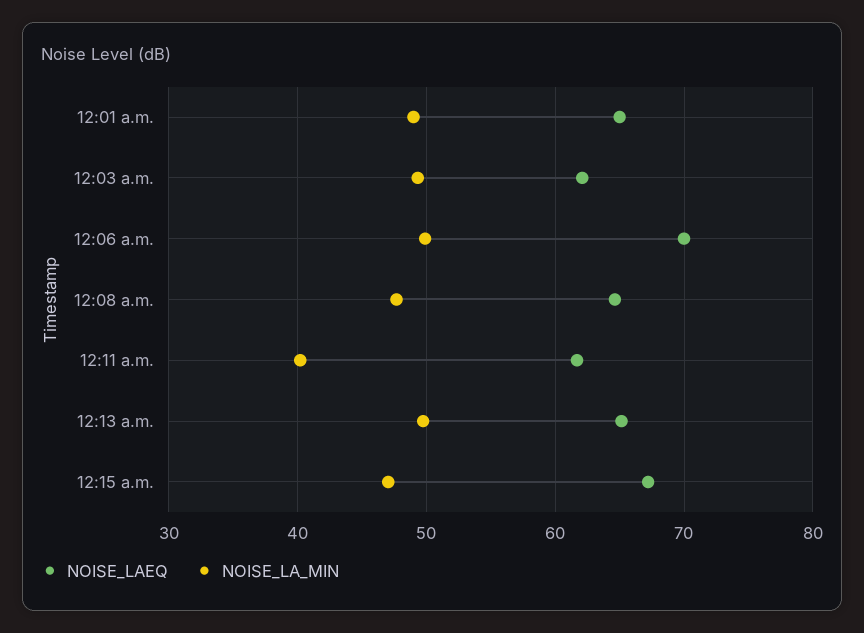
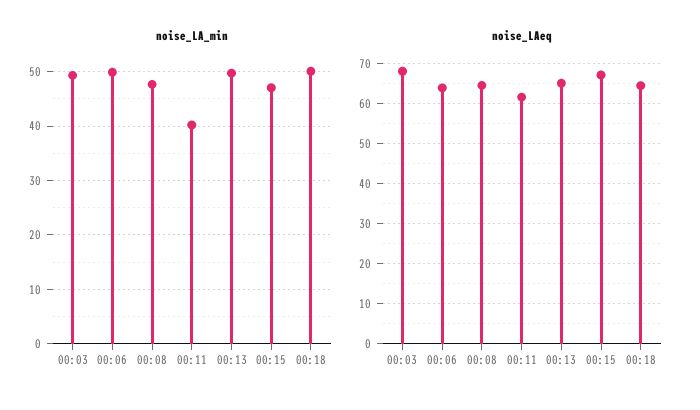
NOISE_LAEQ, 12:01 a.m.: 65 -> none
NOISE_LA_MIN, 12:01 a.m.: 49 -> none
NOISE_LAEQ, 12:03 a.m.: 62 -> 68
NOISE_LAEQ, 12:06 a.m.: 70 -> 64
NOISE_LA_MIN, 00:18: none -> 50
NOISE_LAEQ, 00:18: none -> 64

